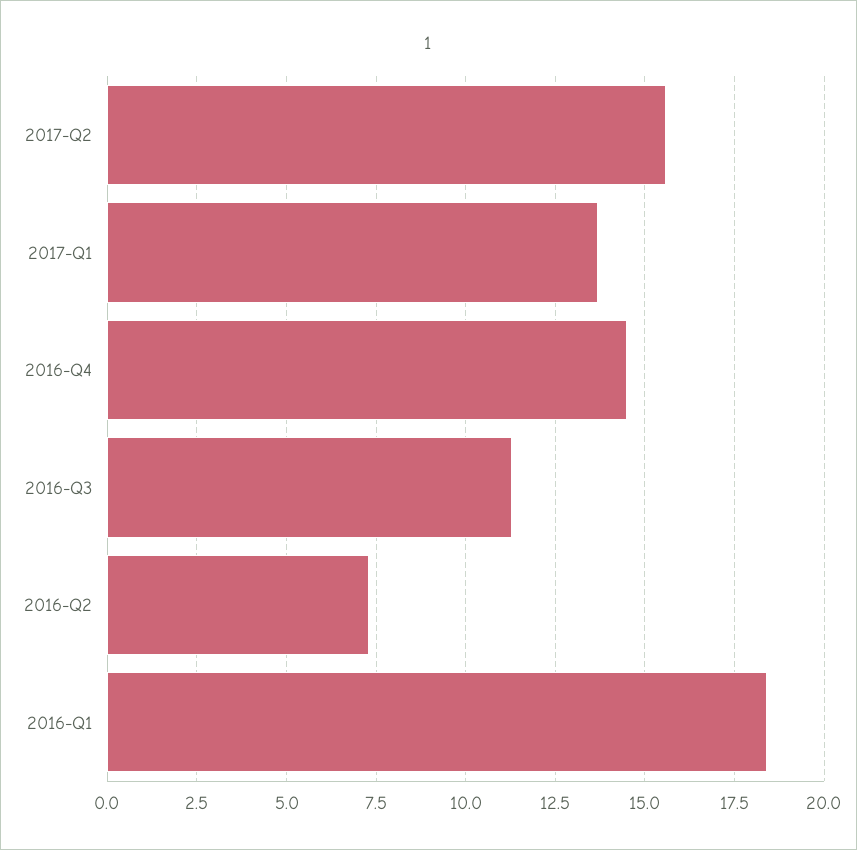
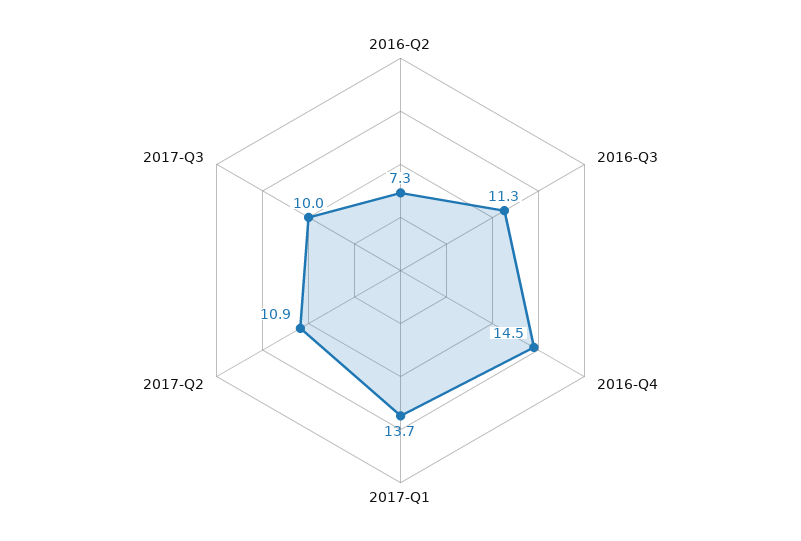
2017-Q2: 15.5 -> 10.9
2016-Q1: 18.5 -> none
2017-Q3: none -> 10

